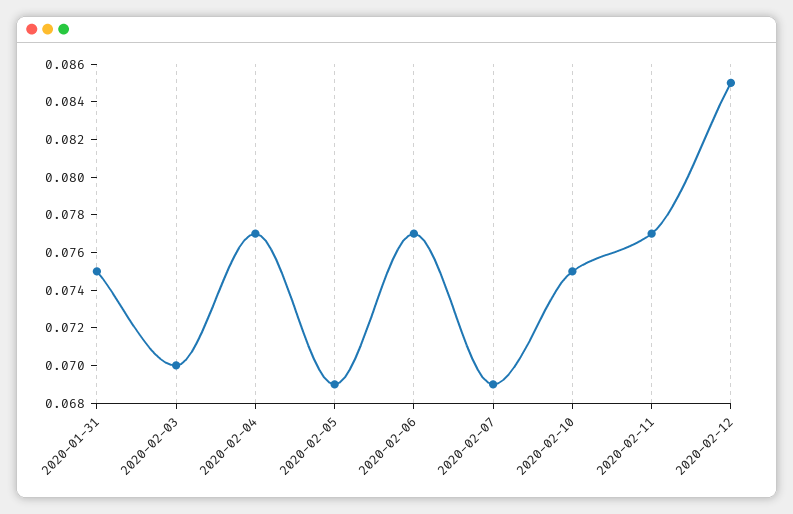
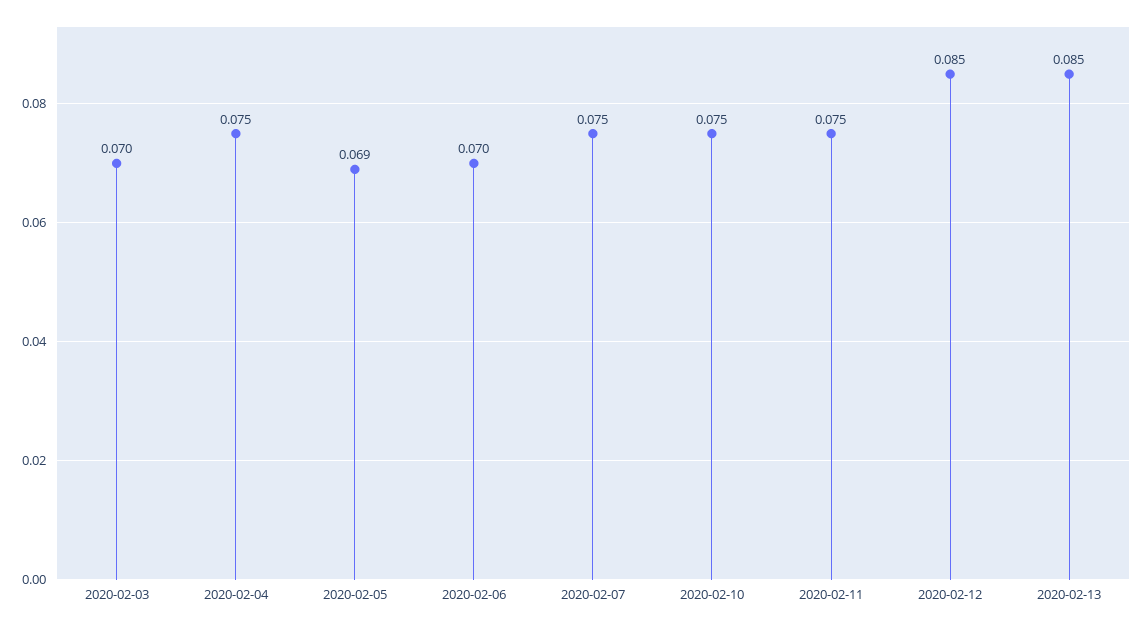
2020-01-31: 0.075 -> none
2020-02-04: 0.077 -> 0.075
2020-02-06: 0.077 -> 0.07
2020-02-07: 0.069 -> 0.075
2020-02-11: 0.077 -> 0.075
2020-02-13: none -> 0.085

